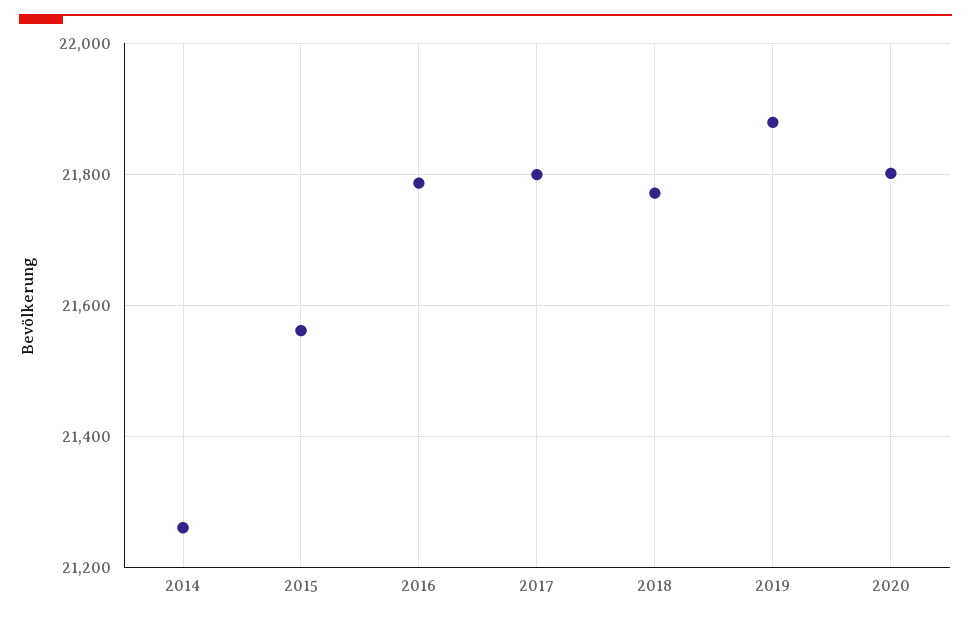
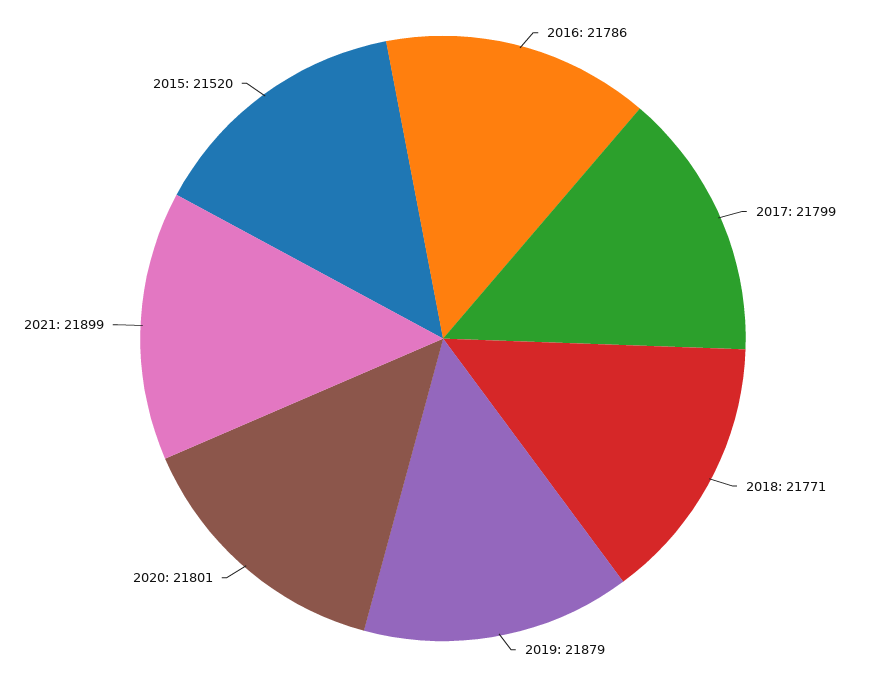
2014: 21260 -> none
2015: 21560 -> 21520
2021: none -> 21899

